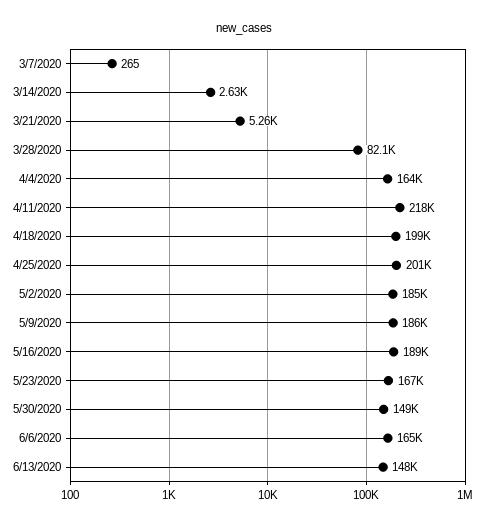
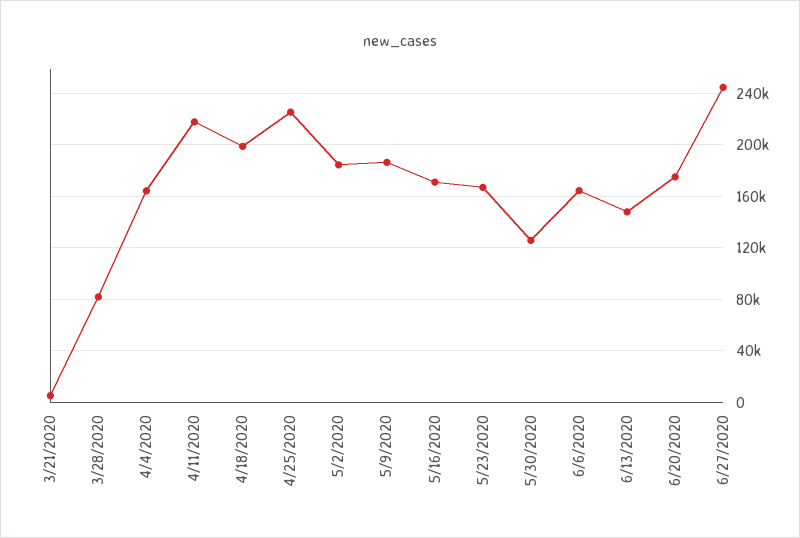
3/7/2020: 265 -> none
3/14/2020: 2630 -> none
4/25/2020: 201000 -> 225000
5/16/2020: 189000 -> 170000
5/30/2020: 149000 -> 125000
6/20/2020: none -> 175000
6/27/2020: none -> 245000

